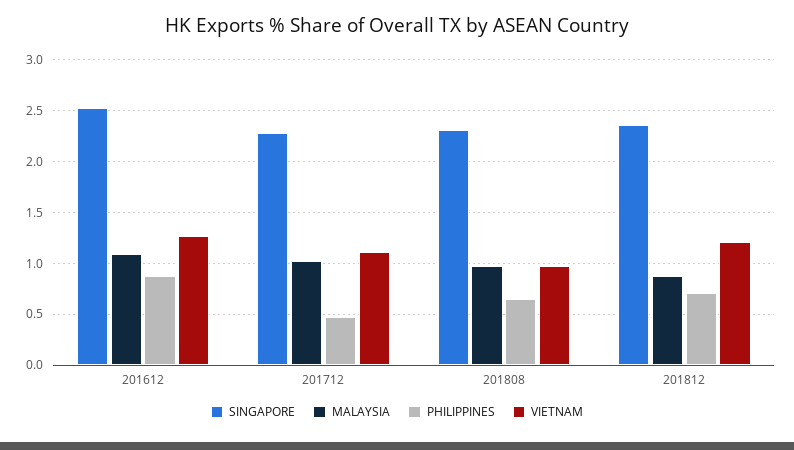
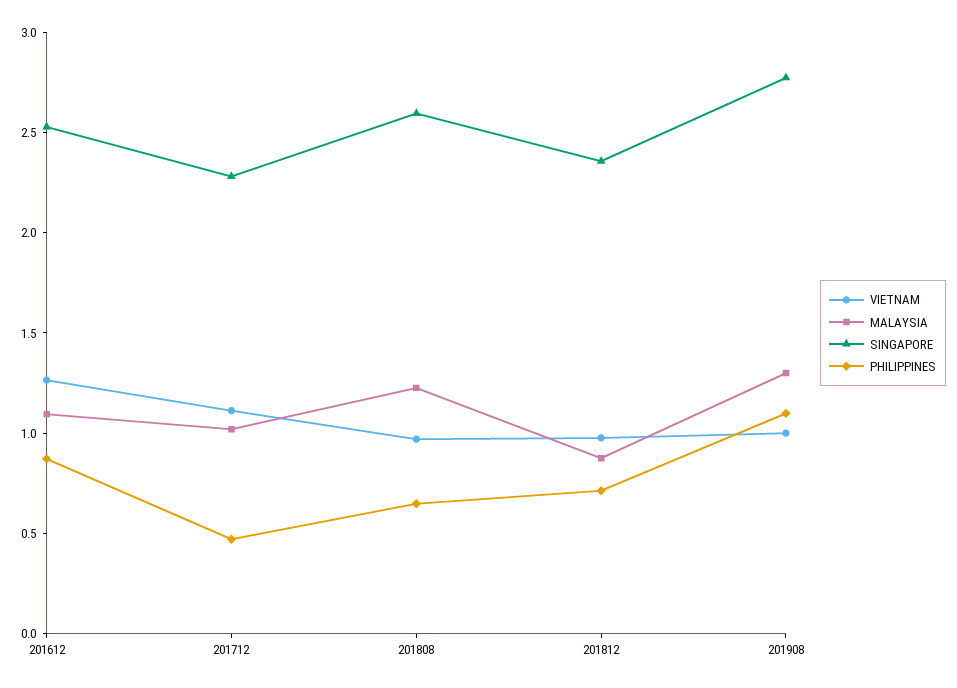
SINGAPORE, 201808: 2.3 -> 2.6
MALAYSIA, 201808: 1 -> 1.2
VIETNAM, 201812: 1.2 -> 1
VIETNAM, 201908: none -> 1
MALAYSIA, 201908: none -> 1.3
SINGAPORE, 201908: none -> 2.8
PHILIPPINES, 201908: none -> 1.1

